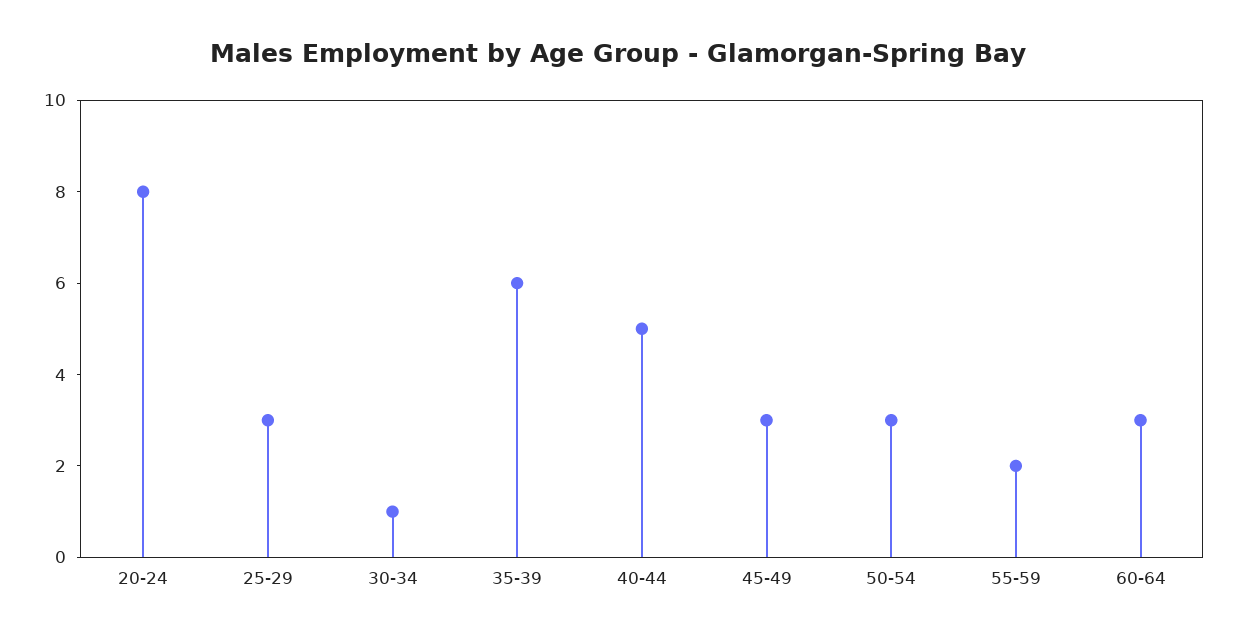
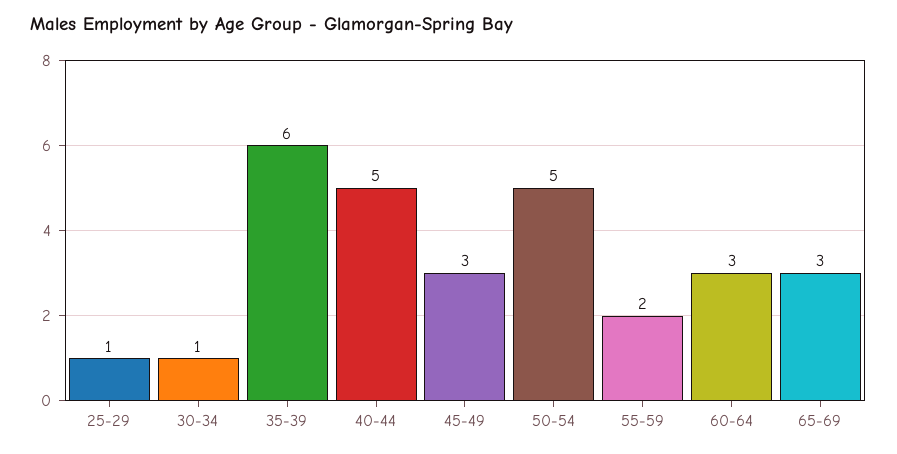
20-24: 8 -> none
25-29: 3 -> 1
50-54: 3 -> 5
65-69: none -> 3

